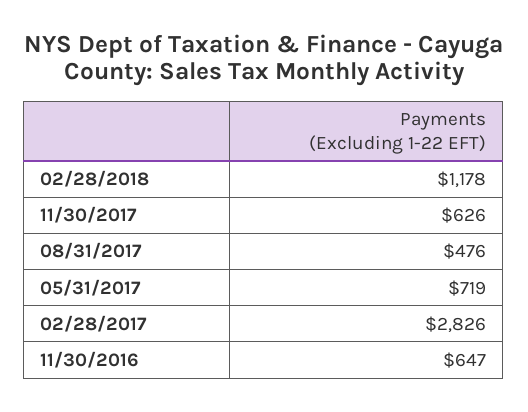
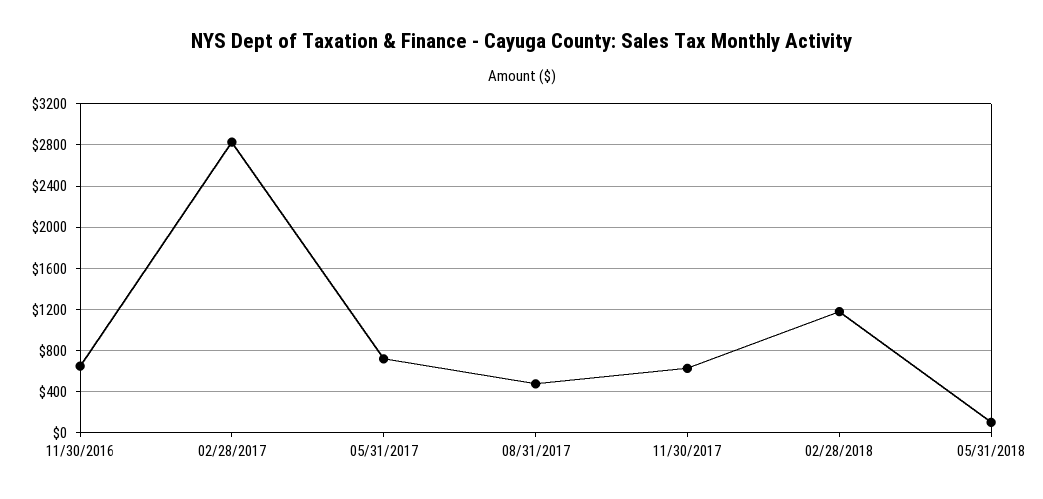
05/31/2018: none -> 100

